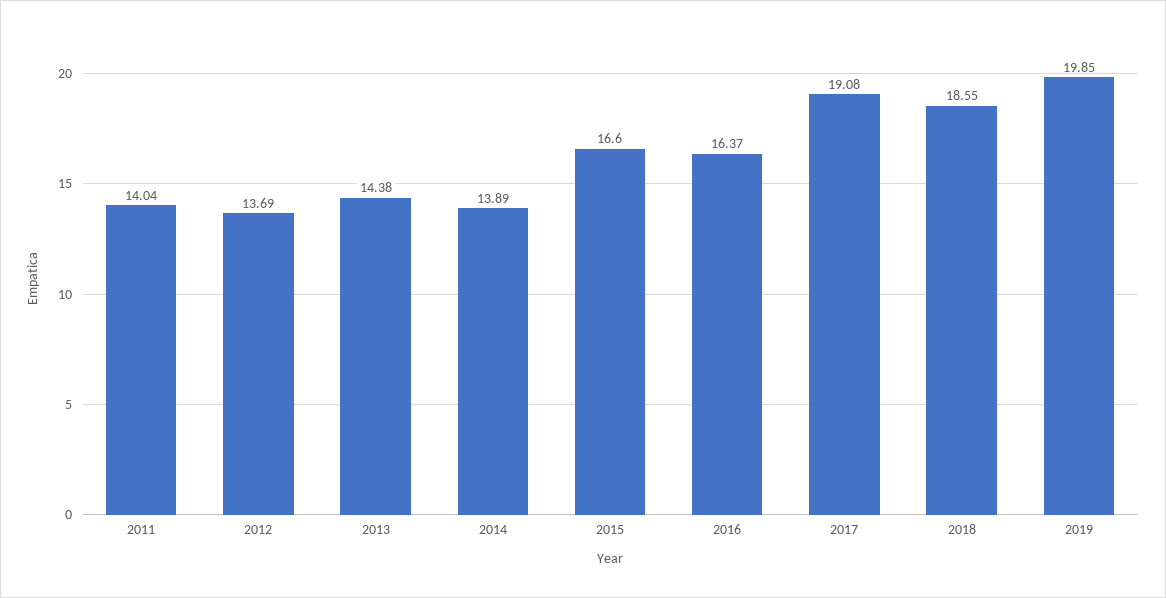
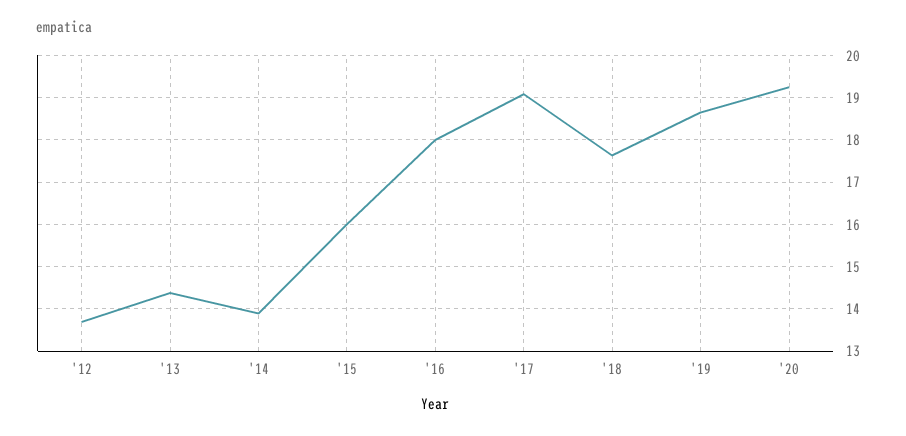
2011: 14.04 -> none
2015: 16.6 -> 16
2016: 16.37 -> 18
2018: 18.55 -> 17.6
2019: 19.85 -> 18.6
'20: none -> 19.2

